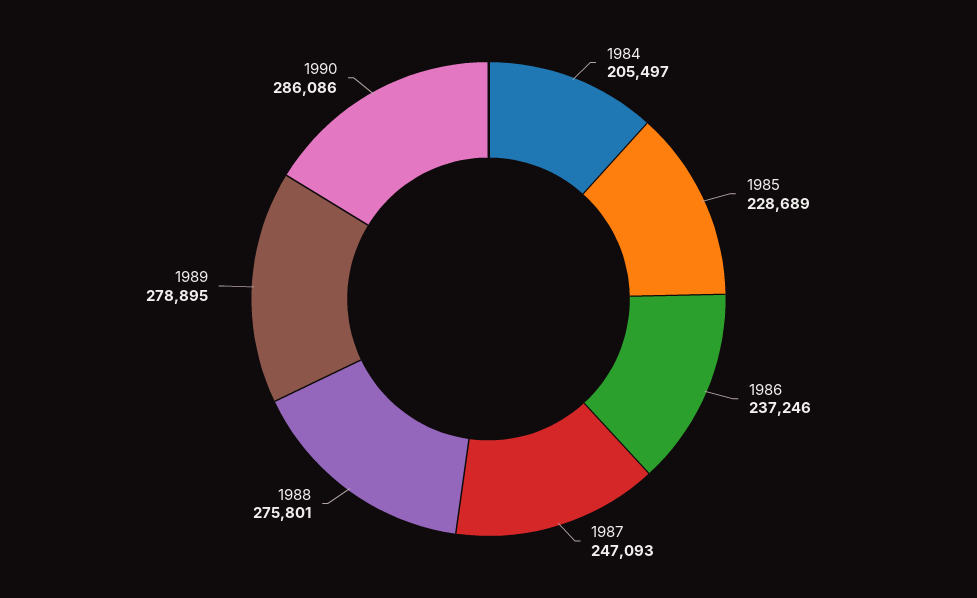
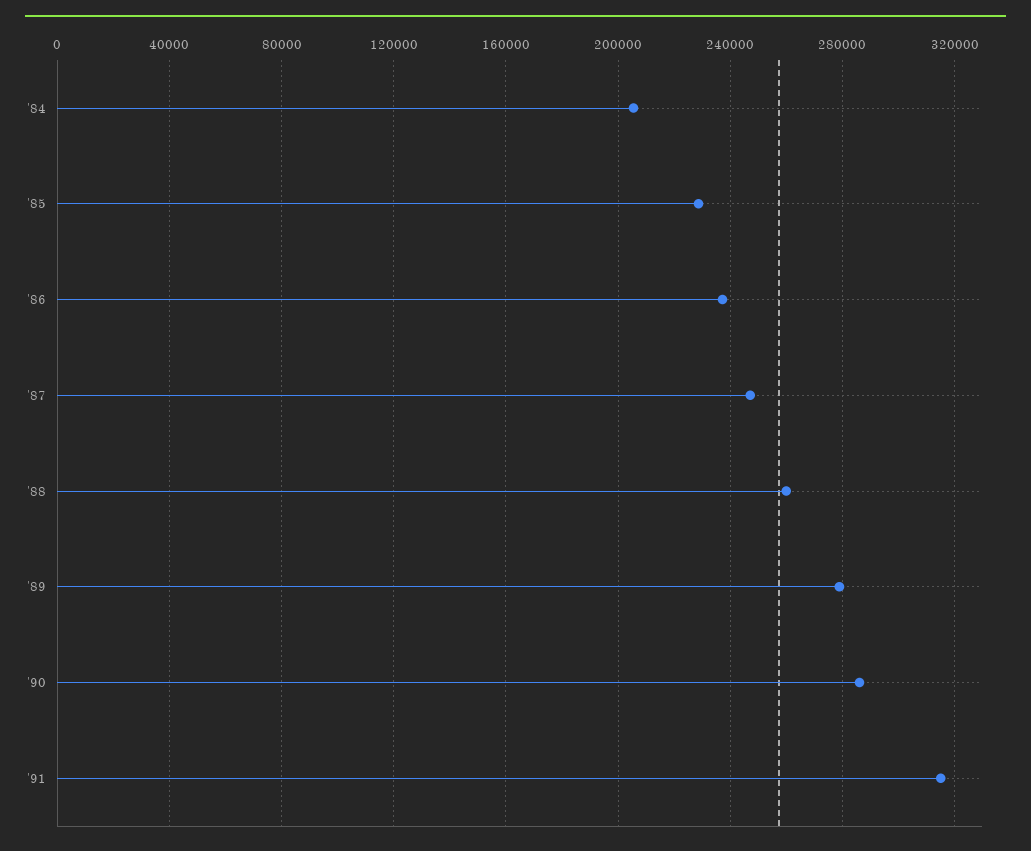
1988: 275801 -> 260000
'91: none -> 315000

